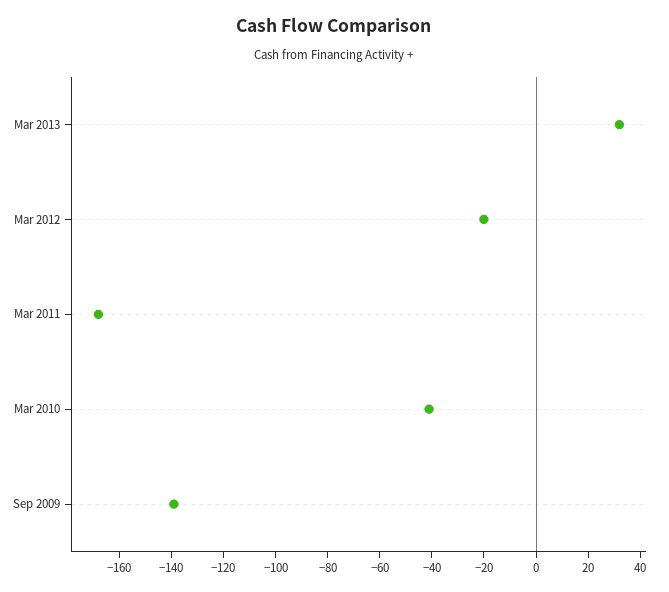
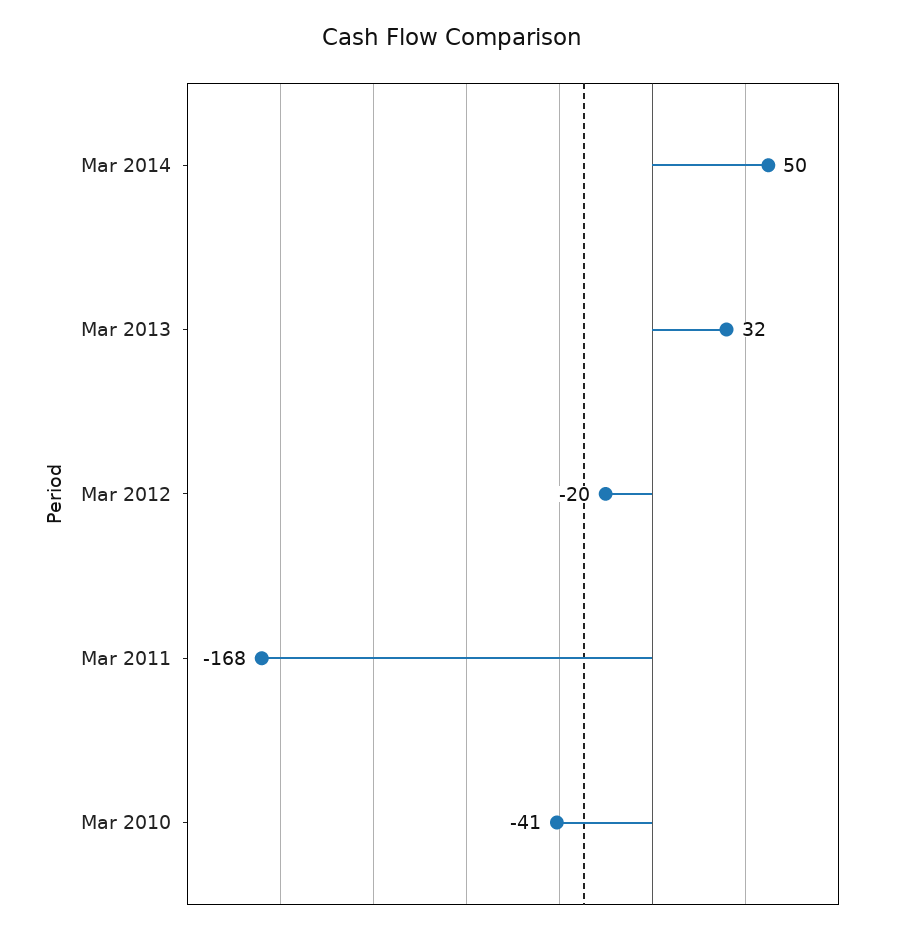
Sep 2009: -140 -> none
Mar 2014: none -> 50

